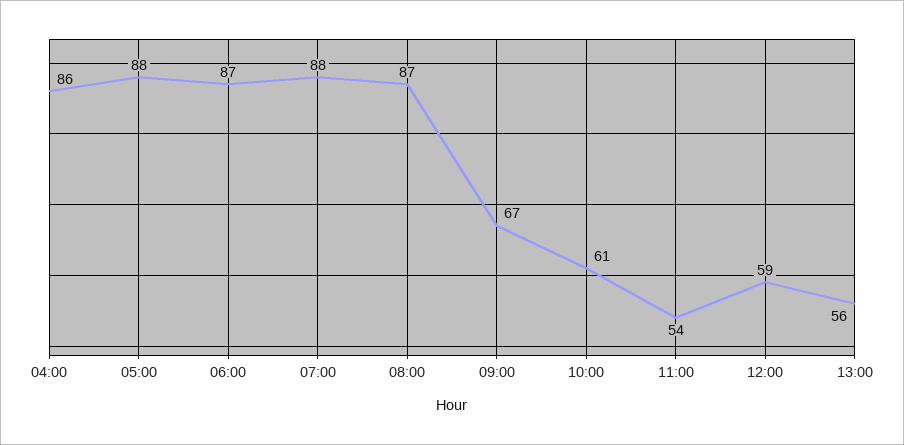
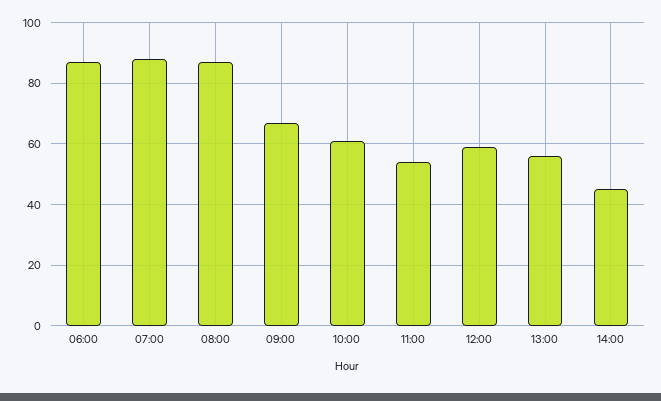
04:00: 86 -> none
05:00: 88 -> none
14:00: none -> 45

